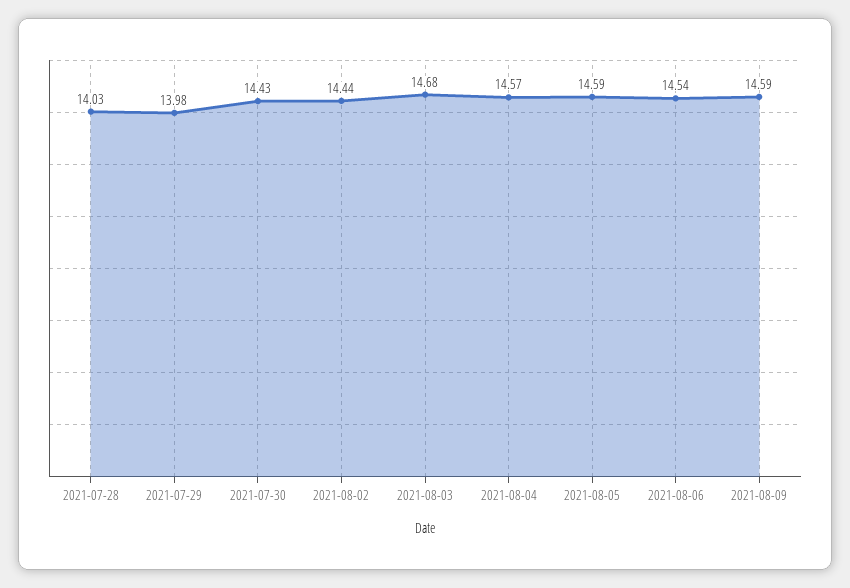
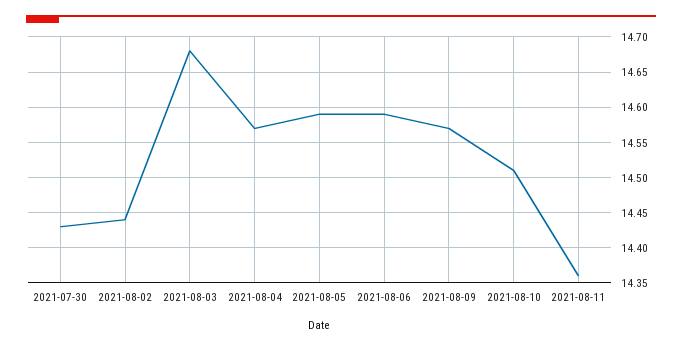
2021-07-28: 14.03 -> none
2021-07-29: 13.98 -> none
2021-08-06: 14.54 -> 14.59
2021-08-09: 14.59 -> 14.57
2021-08-10: none -> 14.51
2021-08-11: none -> 14.36

